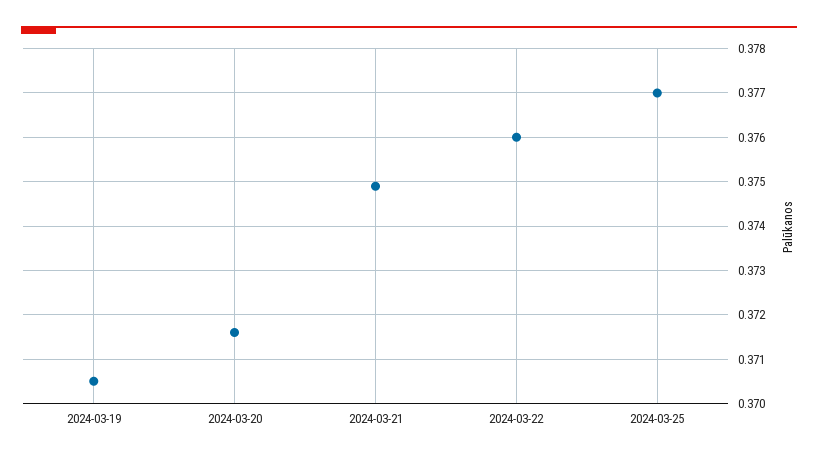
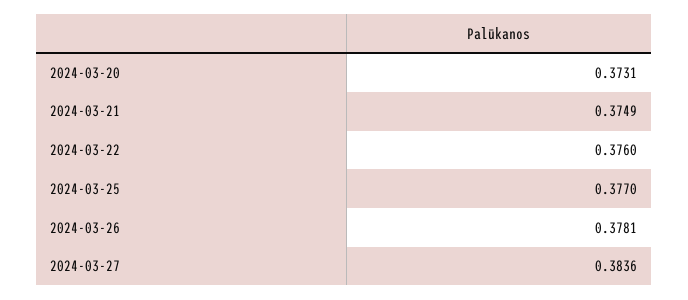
2024-03-19: 0.3705 -> none
2024-03-20: 0.3715 -> 0.3731
2024-03-26: none -> 0.3781
2024-03-27: none -> 0.3836

